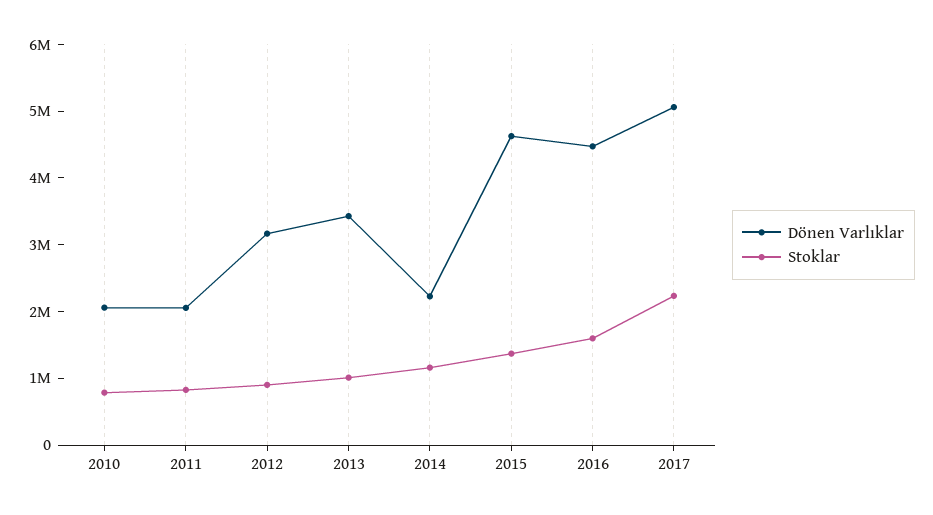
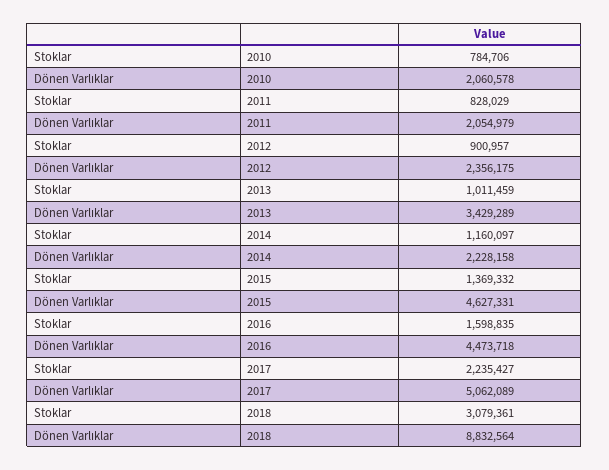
Dönen Varlıklar, 2012: 3200000 -> 2356175
Stoklar, 2018: none -> 3079361
Dönen Varlıklar, 2018: none -> 8832564

